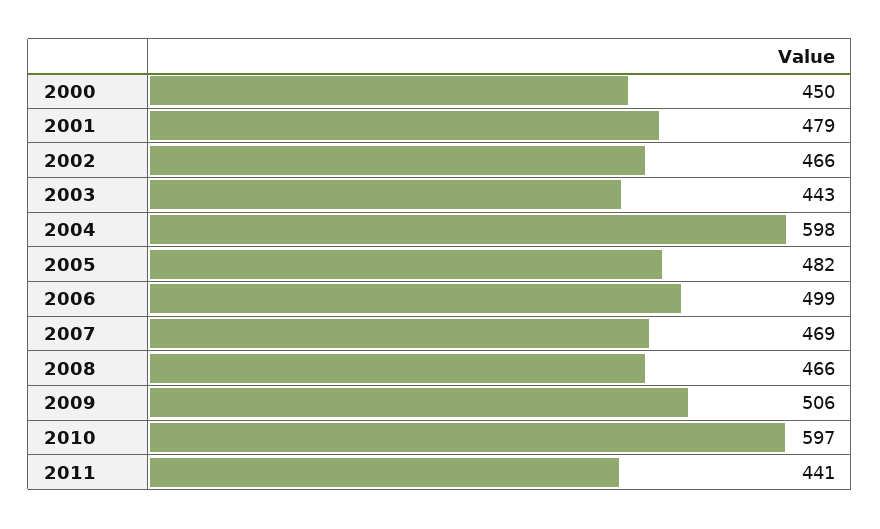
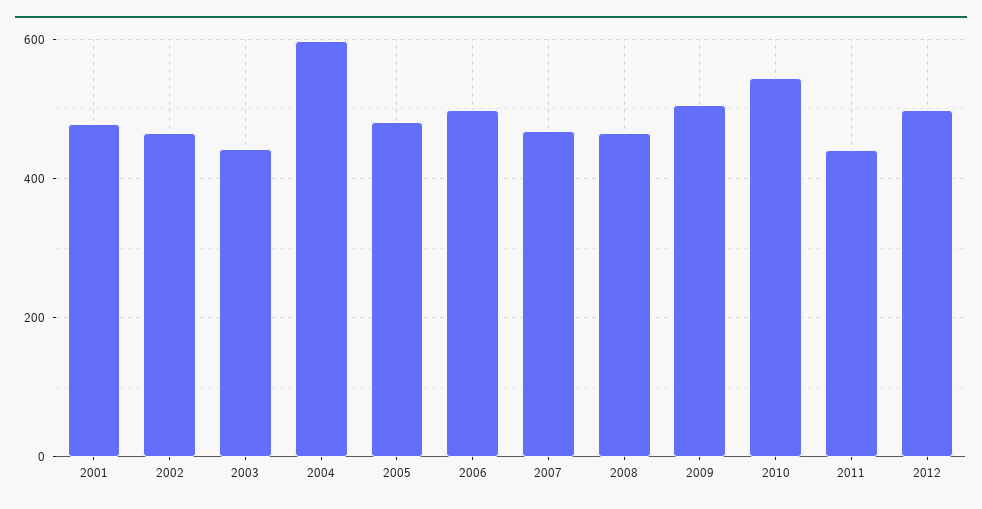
2000: 450 -> none
2010: 597 -> 540
2012: none -> 500

